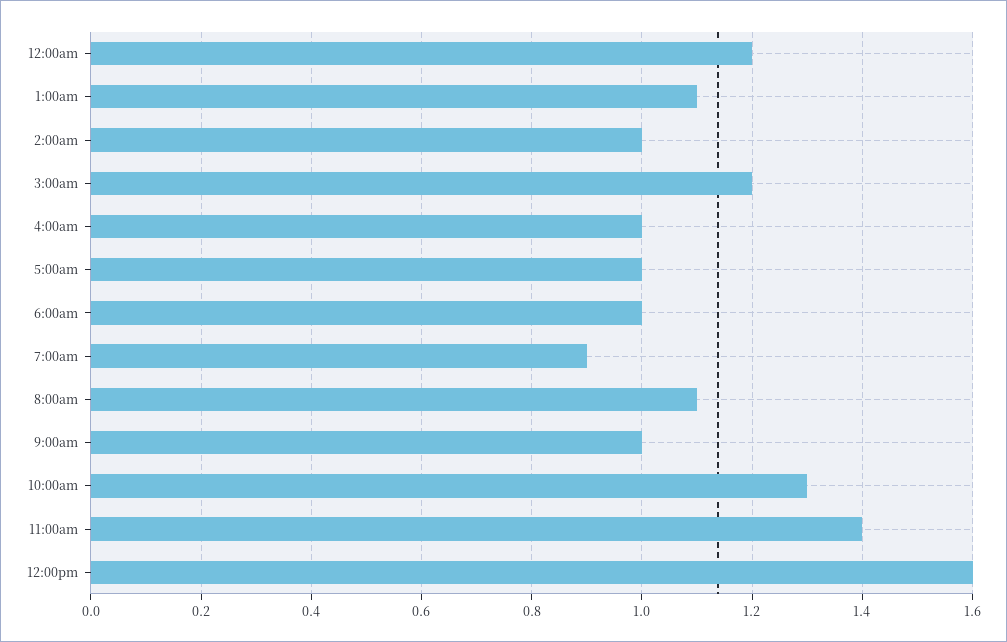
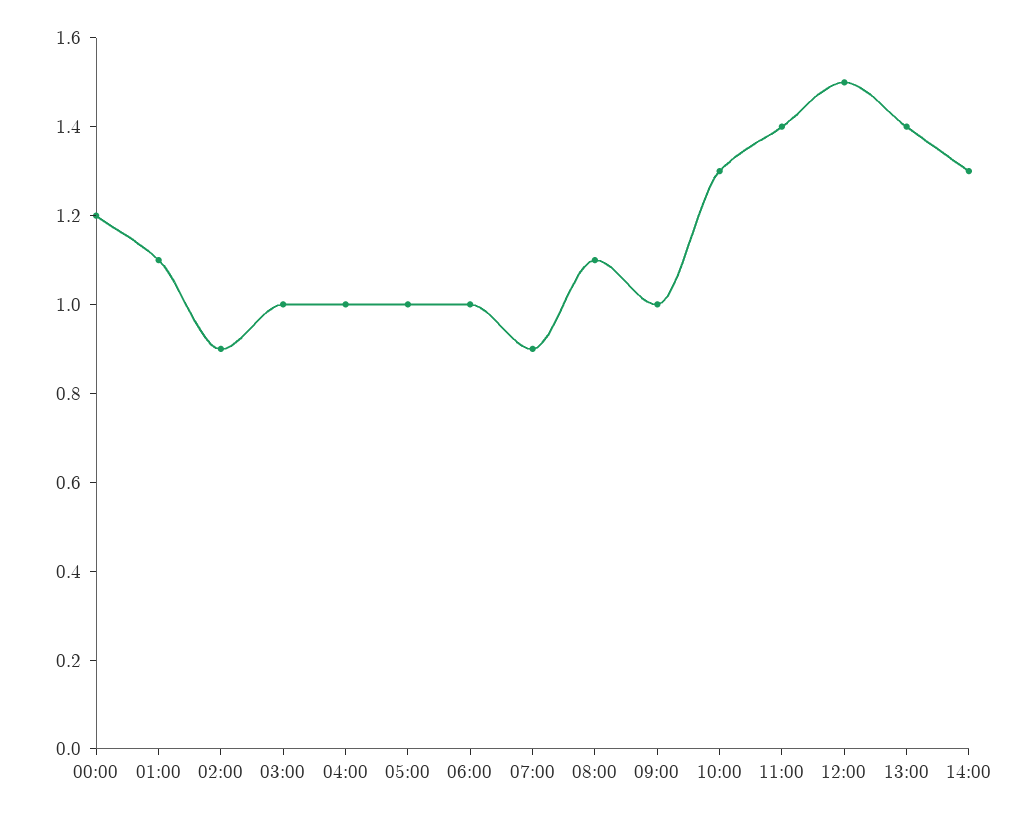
2:00am: 1 -> 0.9
3:00am: 1.2 -> 1
12:00pm: 1.6 -> 1.5
13:00: none -> 1.4
14:00: none -> 1.3

